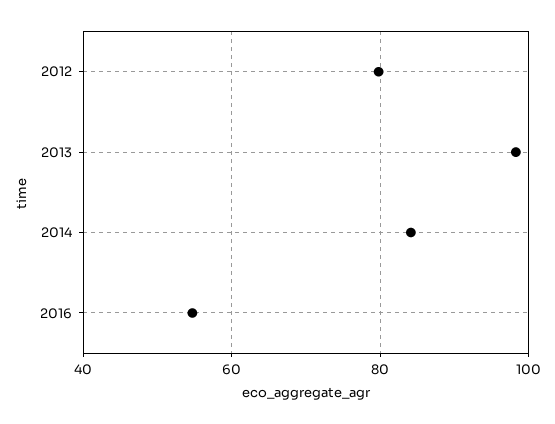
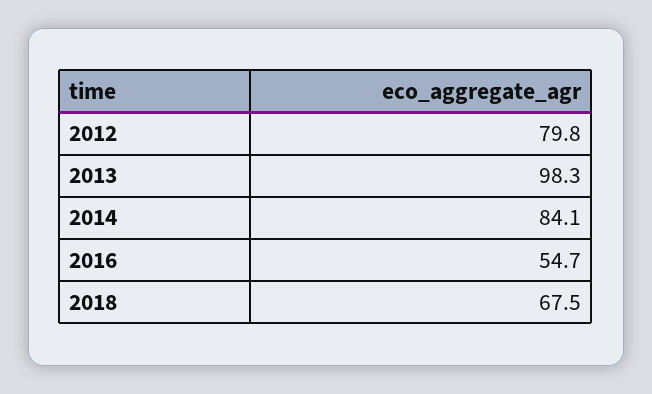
2018: none -> 67.5

